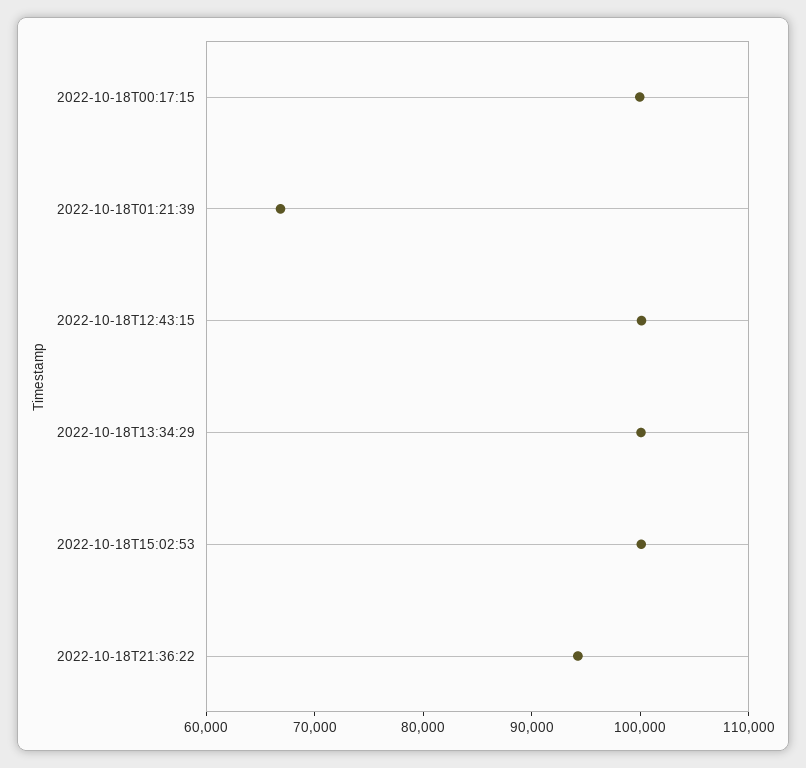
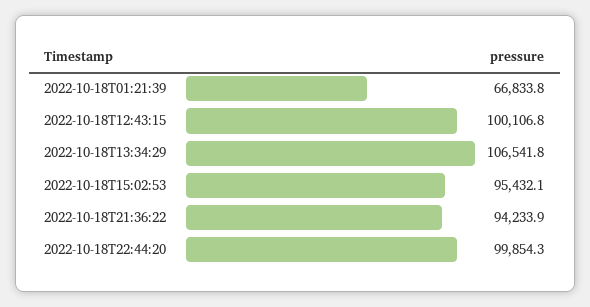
2022-10-18T00:17:15: 100000 -> none
2022-10-18T13:34:29: 100000 -> 106541.8
2022-10-18T15:02:53: 100000 -> 95432.1
2022-10-18T22:44:20: none -> 99854.3

